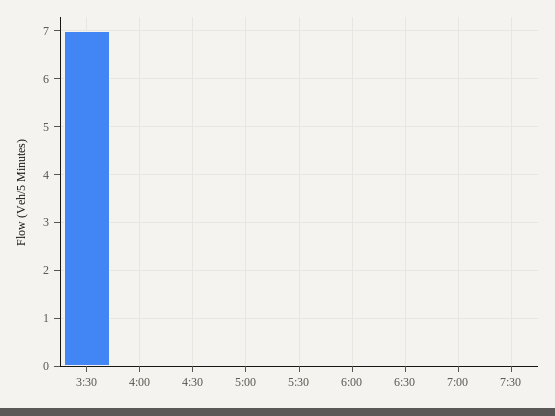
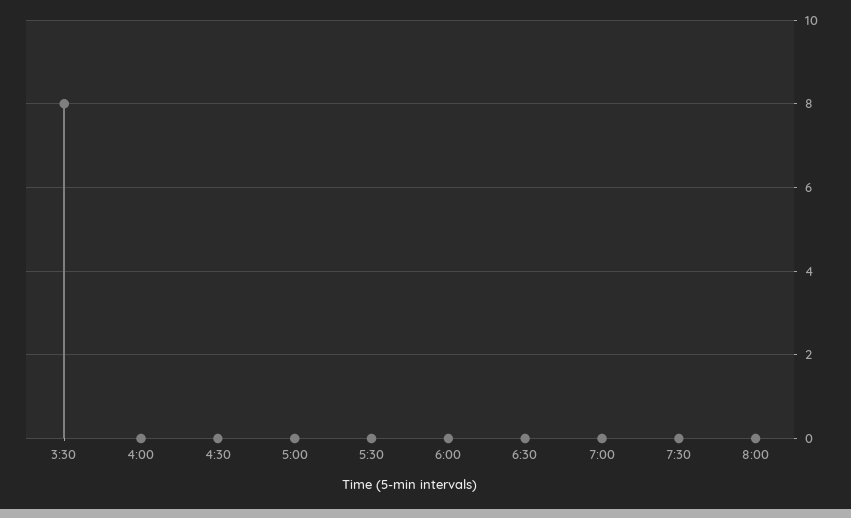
3:30: 7 -> 8
8:00: none -> 0

